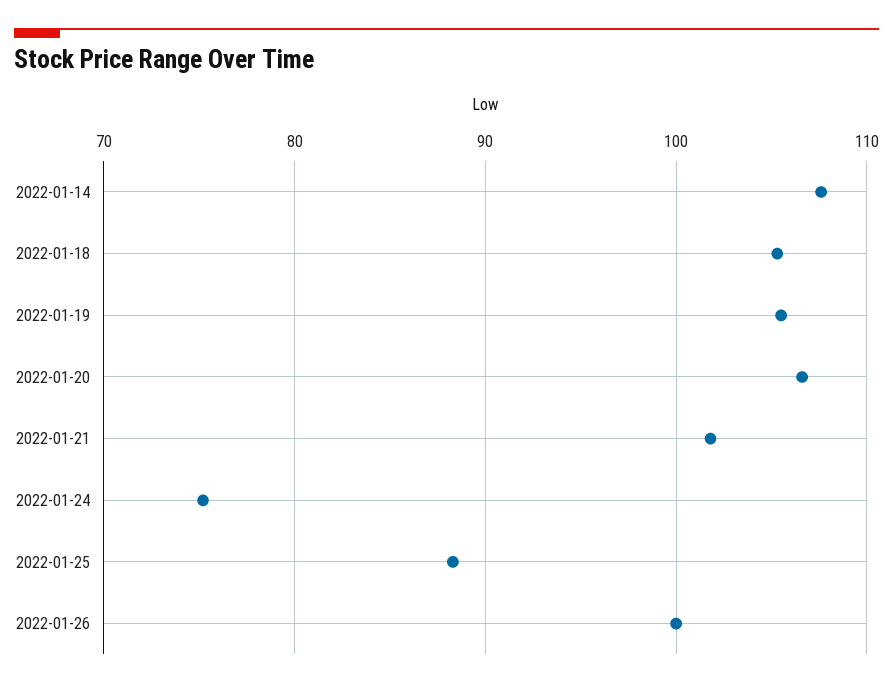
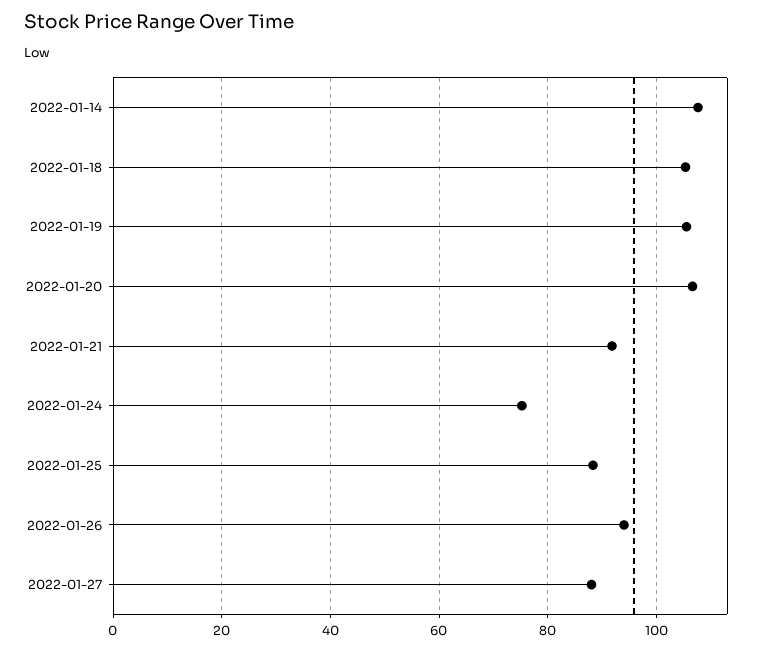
2022-01-21: 102 -> 92
2022-01-26: 100 -> 94
2022-01-27: none -> 88

